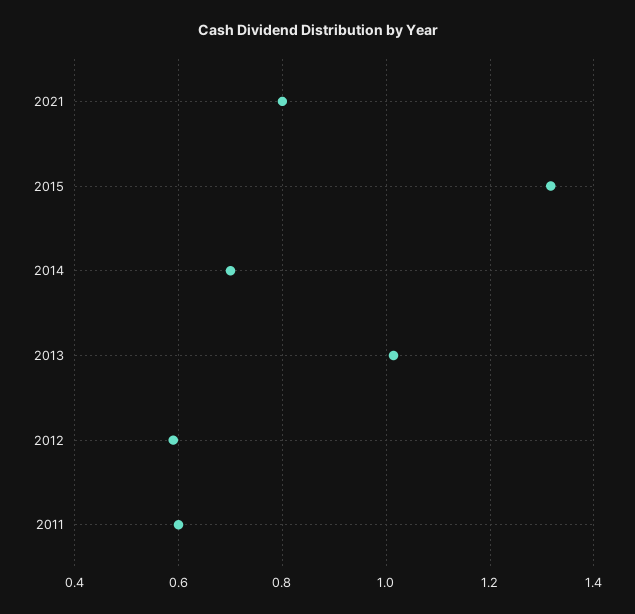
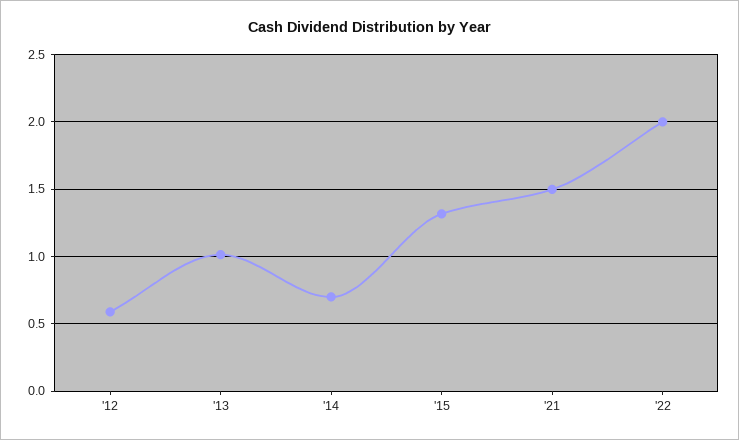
2021: 0.8 -> 1.5
2011: 0.6 -> none
'22: none -> 2

